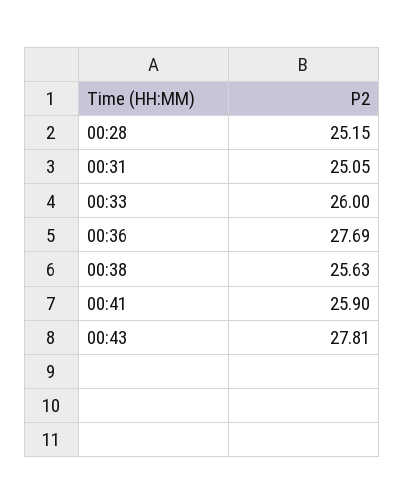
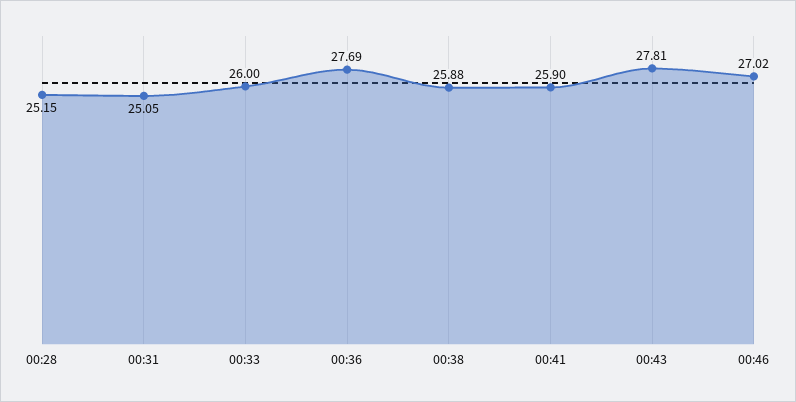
00:38: 25.63 -> 25.88
00:46: none -> 27.02

